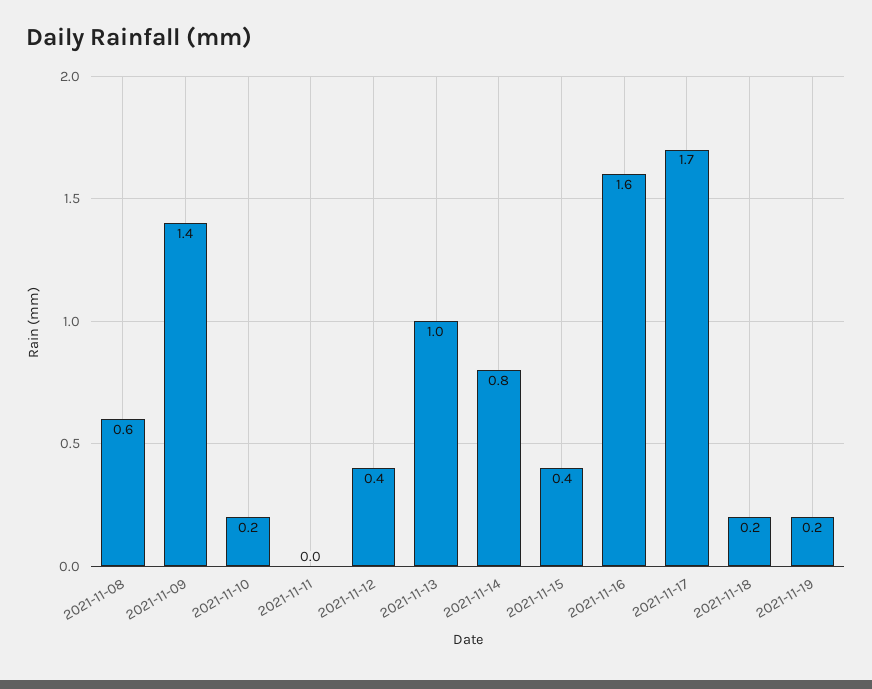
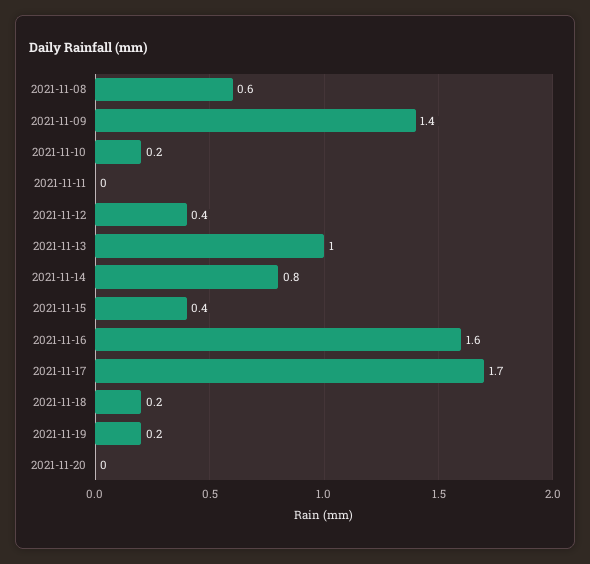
2021-11-20: none -> 0

